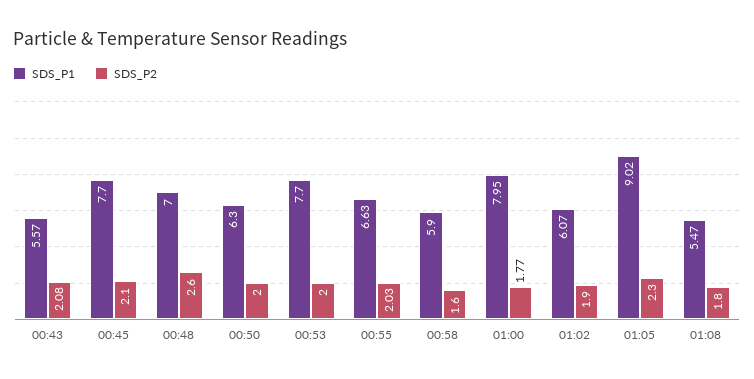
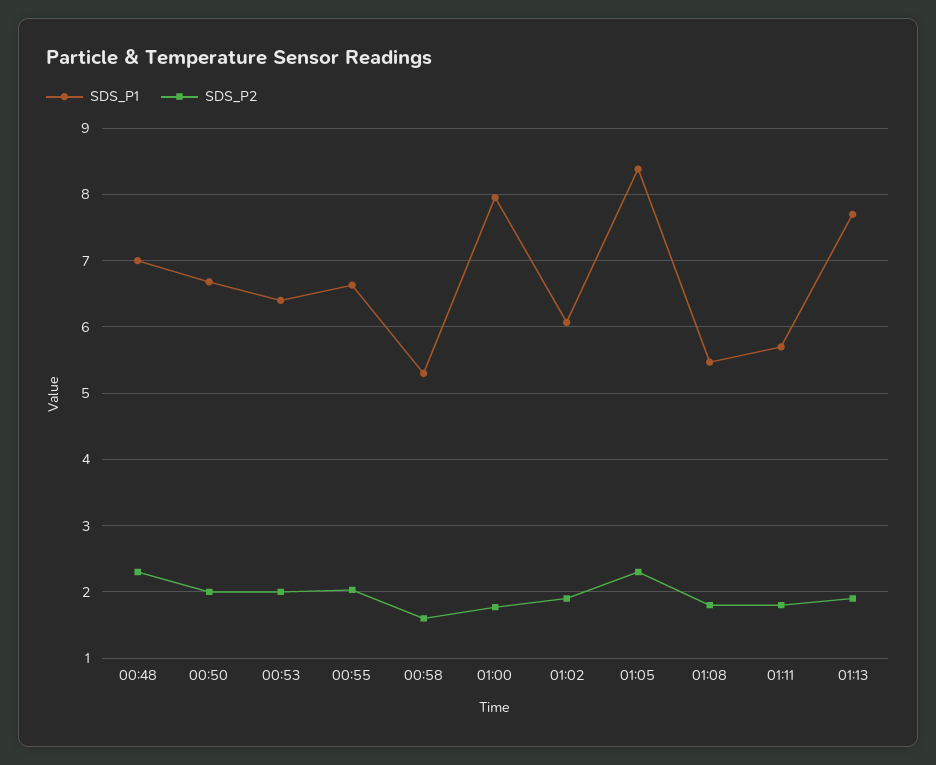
SDS_P1, 00:43: 5.57 -> none
SDS_P2, 00:43: 2.08 -> none
SDS_P1, 00:45: 7.7 -> none
SDS_P2, 00:45: 2.1 -> none
SDS_P2, 00:48: 2.6 -> 2.3
SDS_P1, 00:50: 6.3 -> 6.7
SDS_P1, 00:53: 7.7 -> 6.4
SDS_P1, 00:58: 5.9 -> 5.3
SDS_P1, 01:05: 9.02 -> 8.4
SDS_P1, 01:11: none -> 5.7
SDS_P2, 01:11: none -> 1.8
SDS_P1, 01:13: none -> 7.7
SDS_P2, 01:13: none -> 1.9

